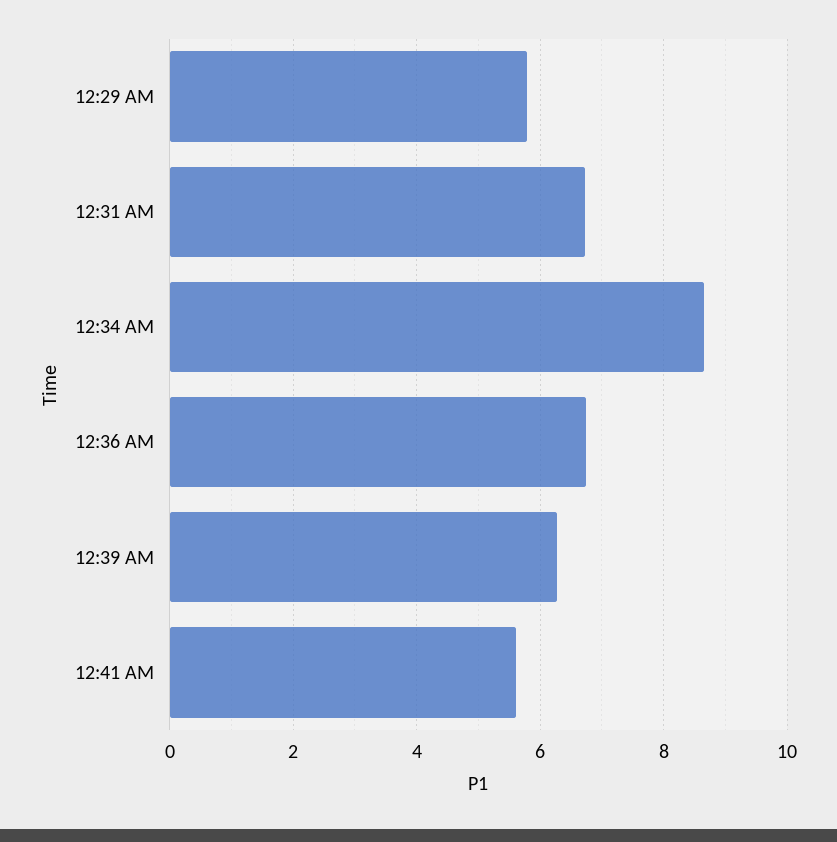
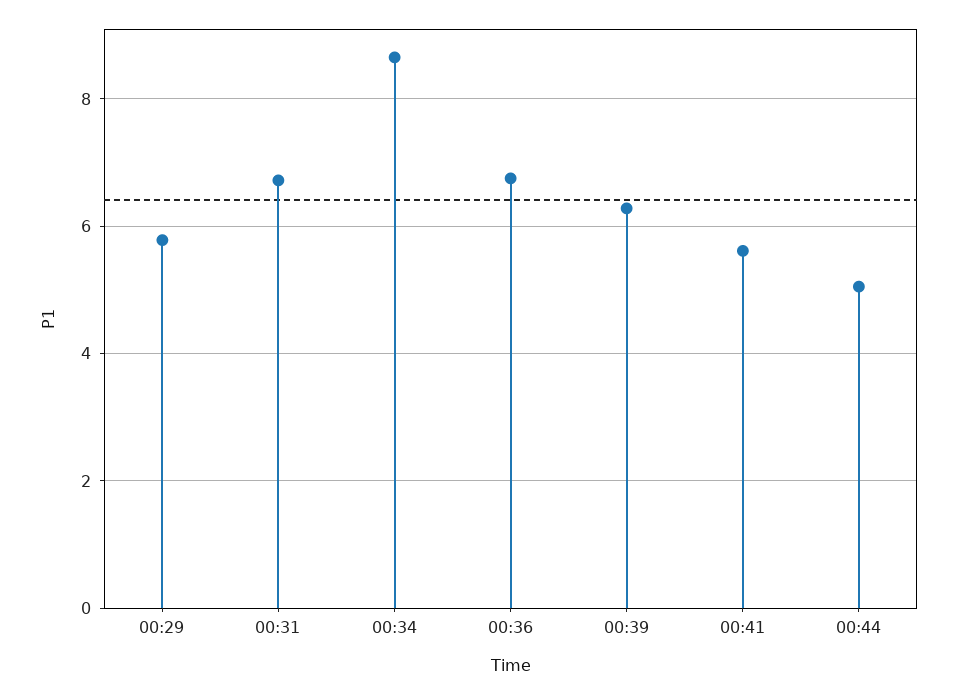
00:44: none -> 5

